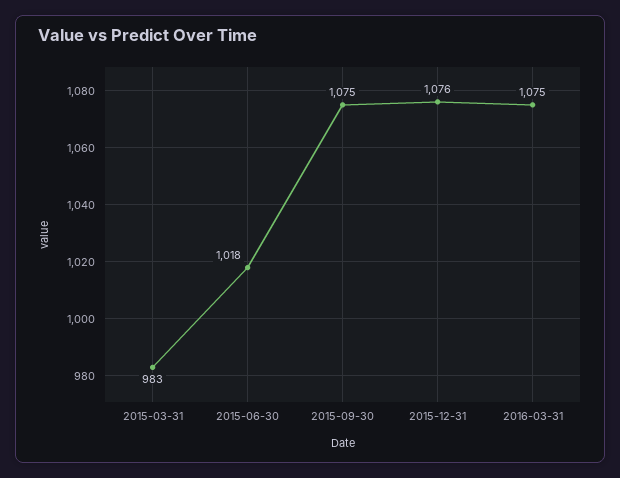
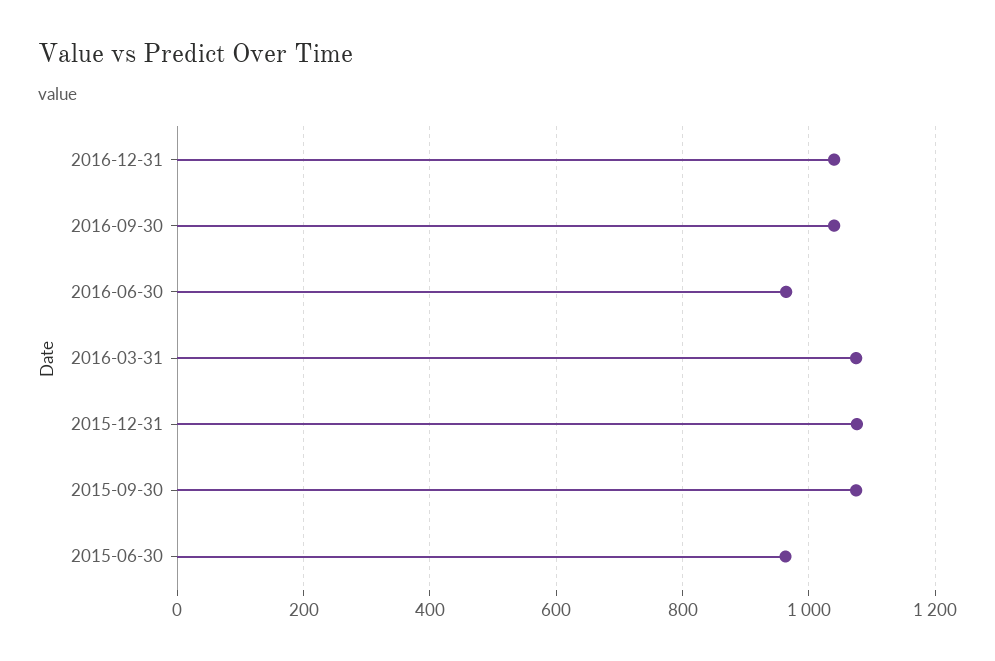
2015-03-31: 983 -> none
2015-06-30: 1018 -> 960
2016-12-31: none -> 1040
2016-09-30: none -> 1040
2016-06-30: none -> 960

